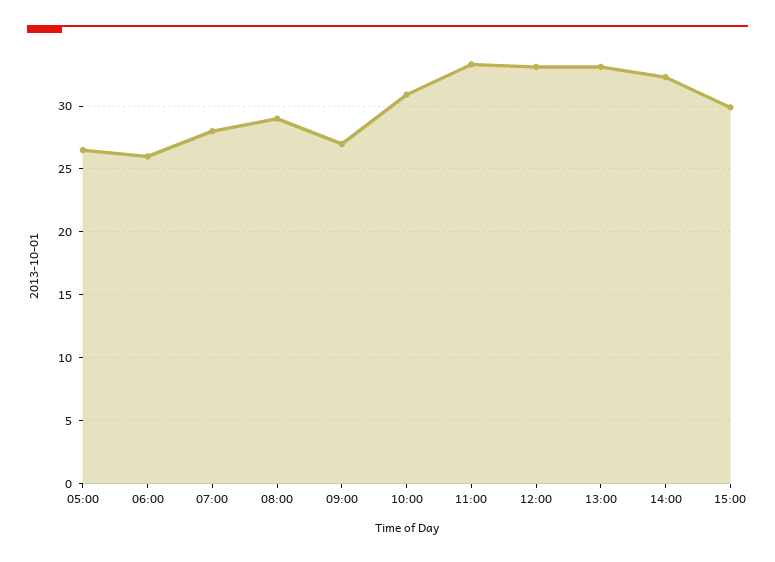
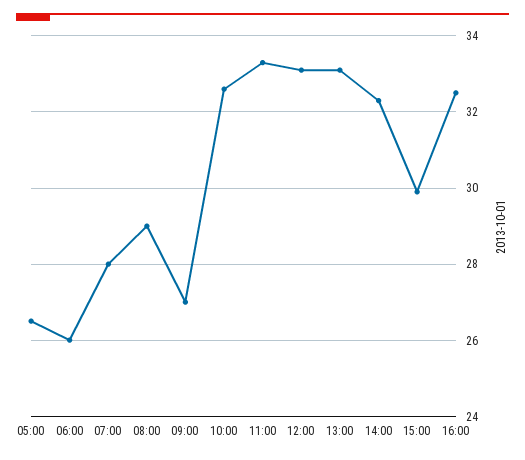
10:00: 31 -> 32.5
16:00: none -> 32.5

